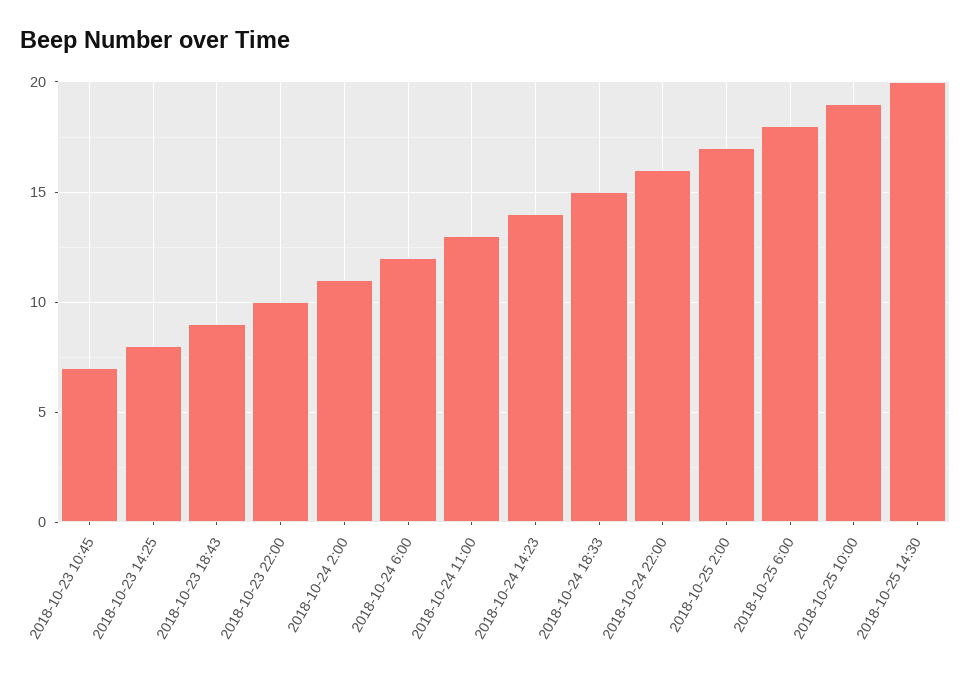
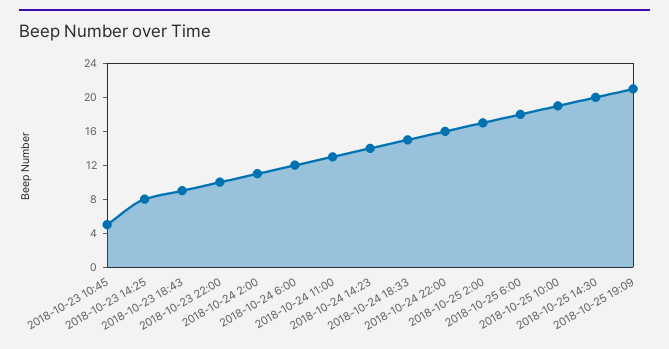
2018-10-23 10:45: 7 -> 5
2018-10-25 19:09: none -> 21

